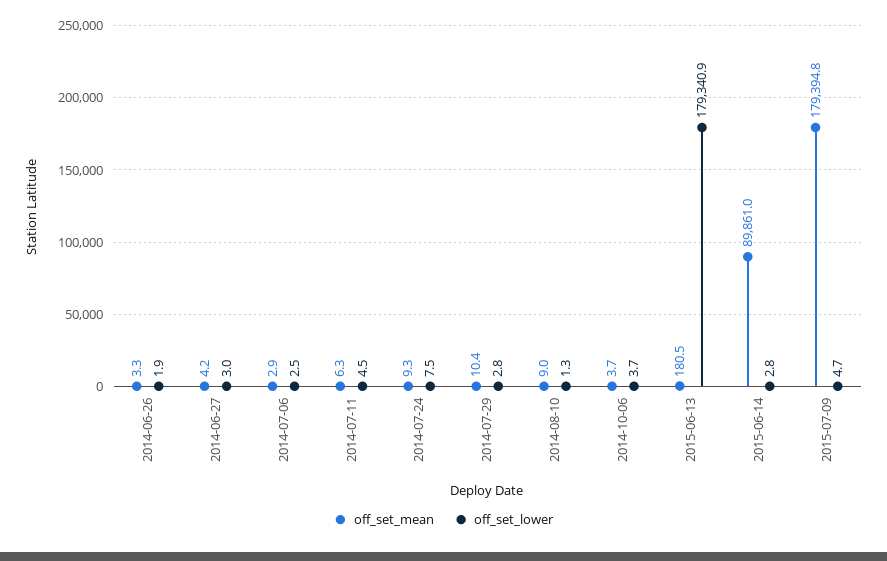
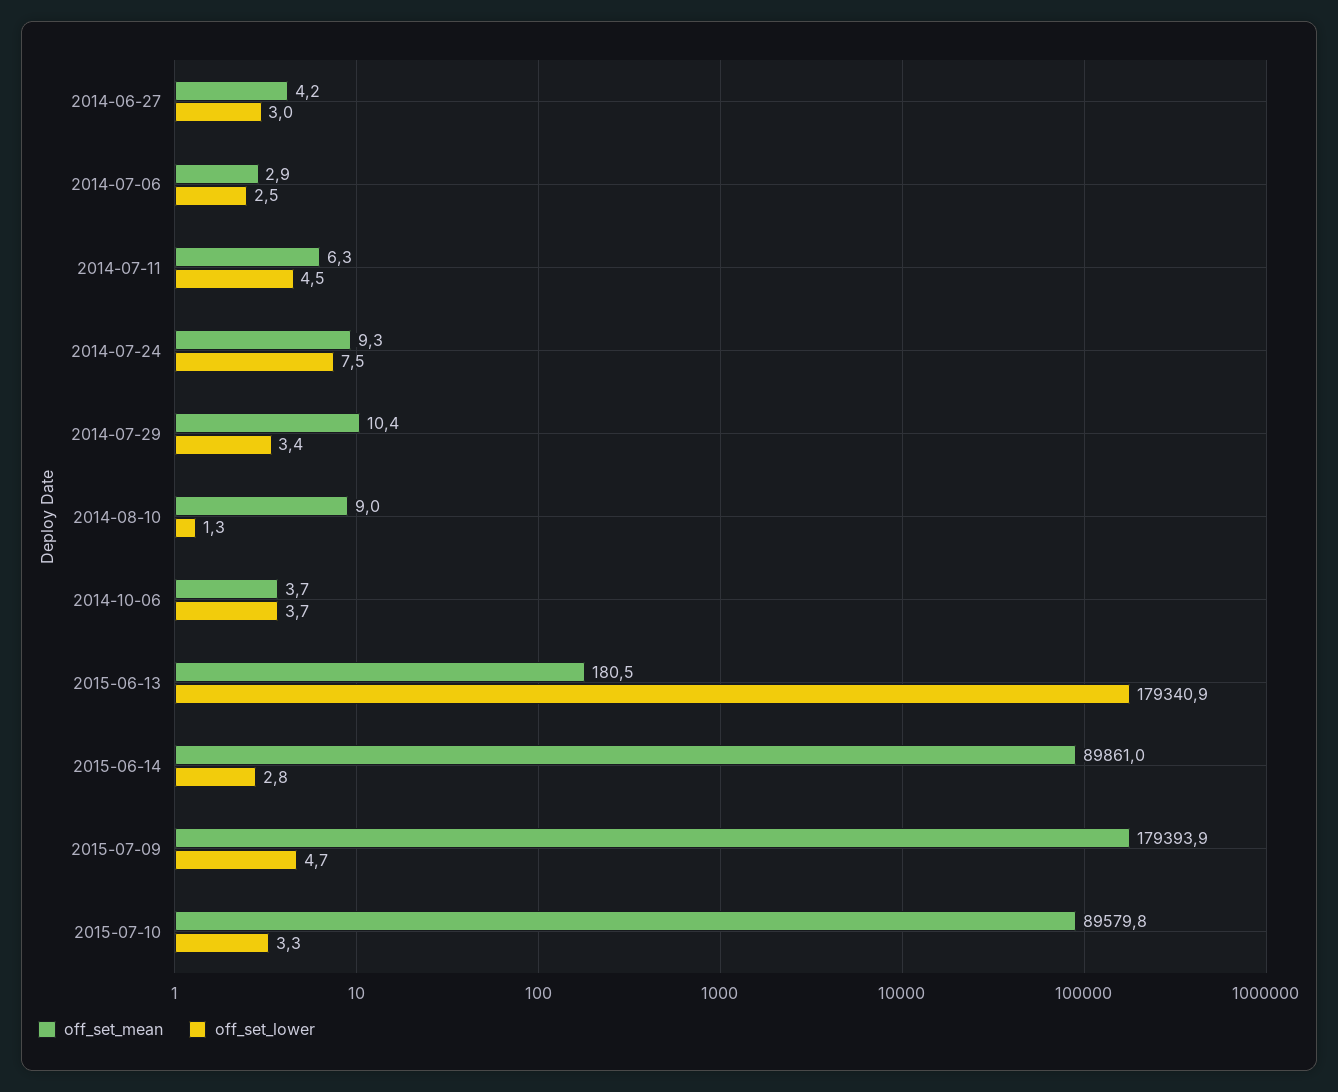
off_set_mean, 2014-06-26: 3.3 -> none
off_set_lower, 2014-06-26: 1.9 -> none
off_set_lower, 2014-07-29: 2.8 -> 3.4
off_set_mean, 2015-07-09: 179394.8 -> 179393.9
off_set_mean, 2015-07-10: none -> 89579.8
off_set_lower, 2015-07-10: none -> 3.3

